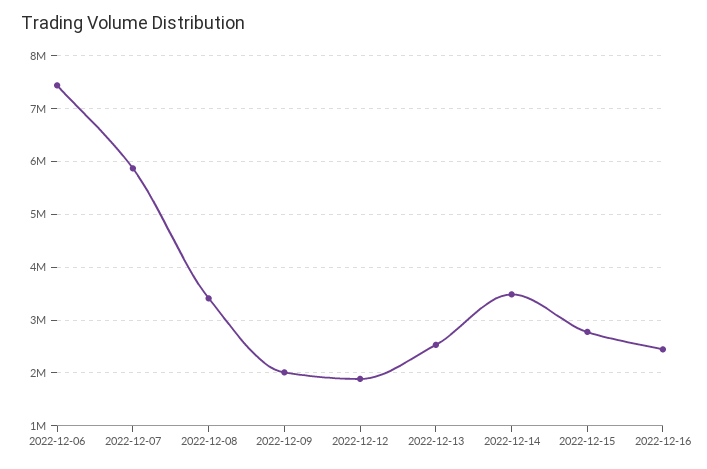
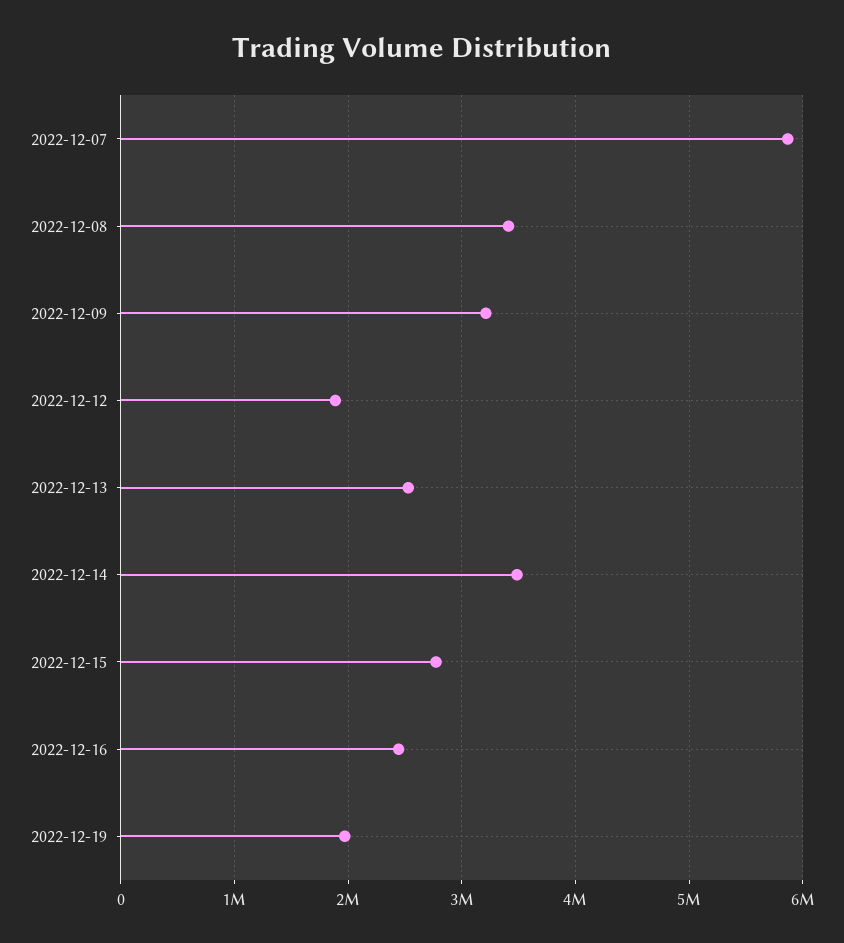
2022-12-06: 7400000 -> none
2022-12-09: 2000000 -> 3200000
2022-12-19: none -> 2000000

